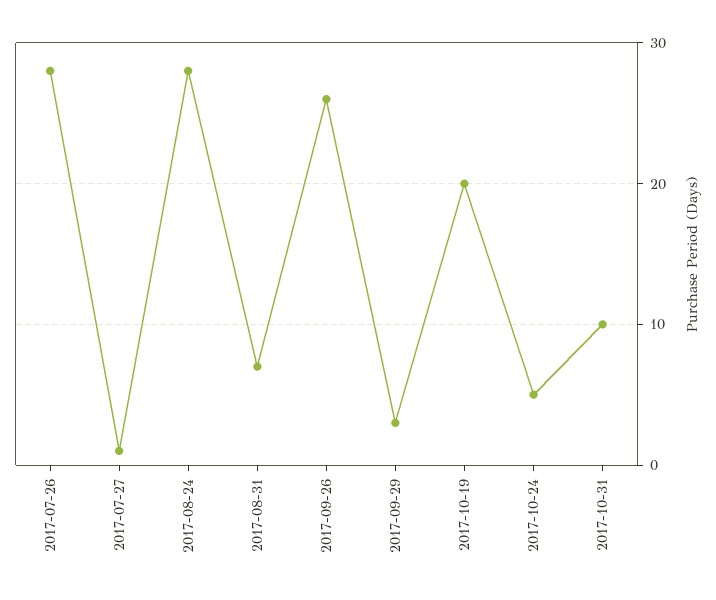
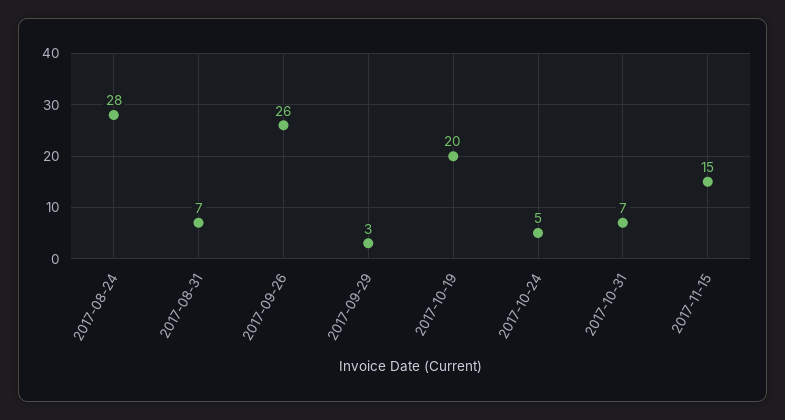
2017-07-26: 28 -> none
2017-07-27: 1 -> none
2017-10-31: 10 -> 7
2017-11-15: none -> 15

